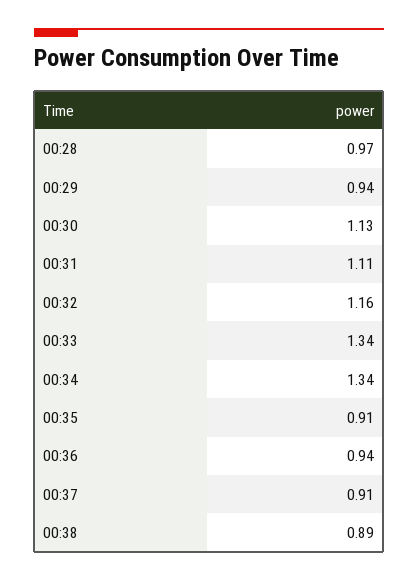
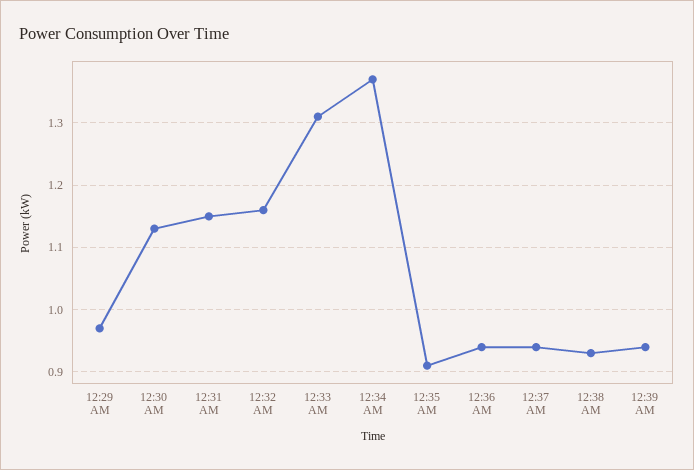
00:28: 0.97 -> none
00:29: 0.94 -> 0.97
00:31: 1.11 -> 1.15
00:33: 1.34 -> 1.31
00:34: 1.34 -> 1.37
00:37: 0.91 -> 0.94
00:38: 0.89 -> 0.93
12:39 AM: none -> 0.94

